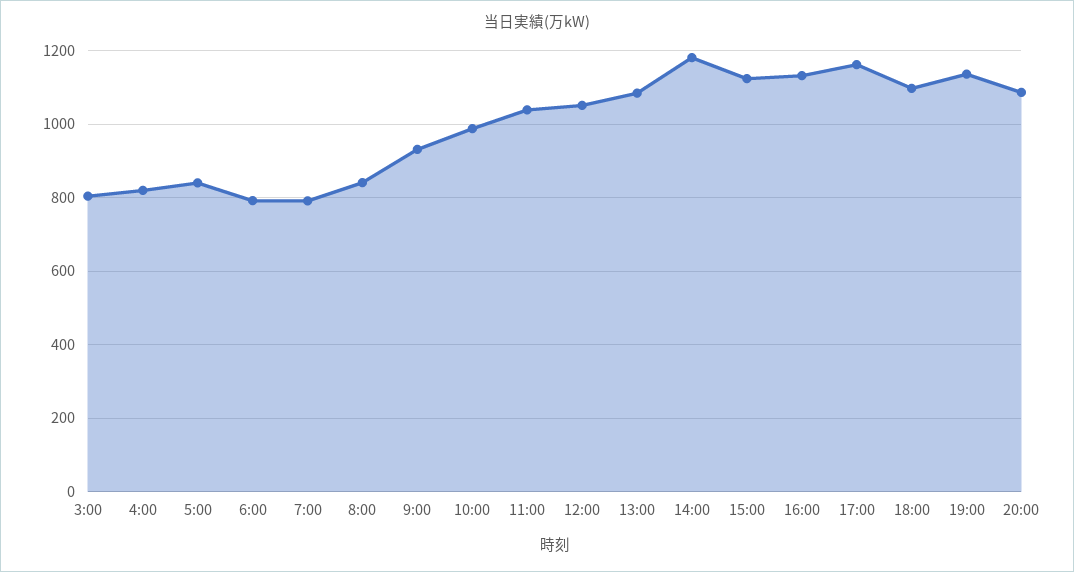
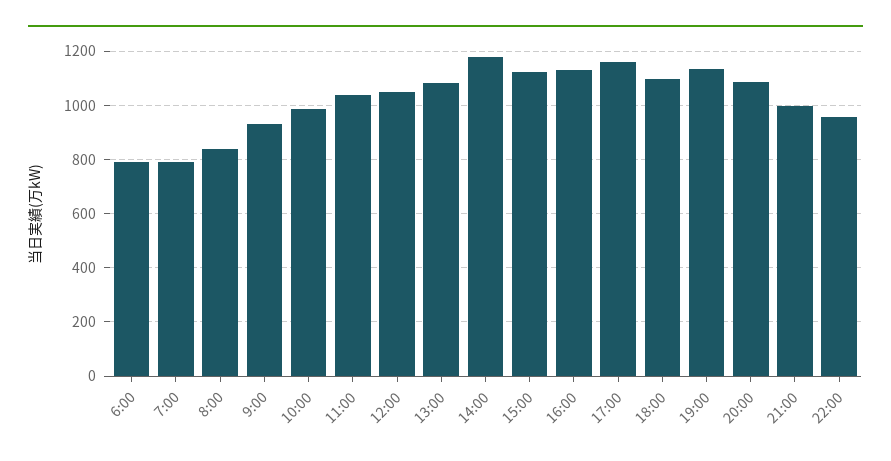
3:00: 800 -> none
4:00: 820 -> none
5:00: 840 -> none
21:00: none -> 1000
22:00: none -> 950

